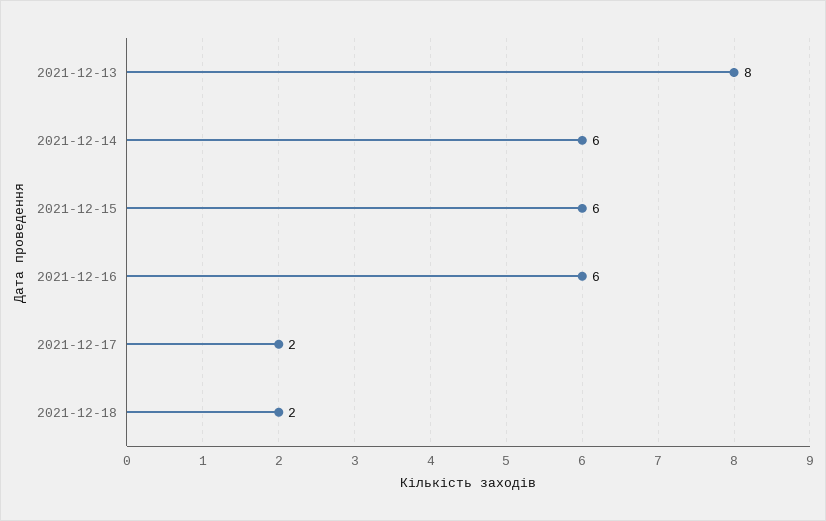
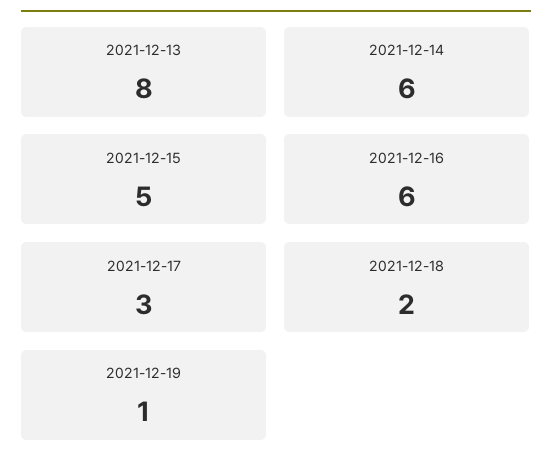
2021-12-15: 6 -> 5
2021-12-17: 2 -> 3
2021-12-19: none -> 1

